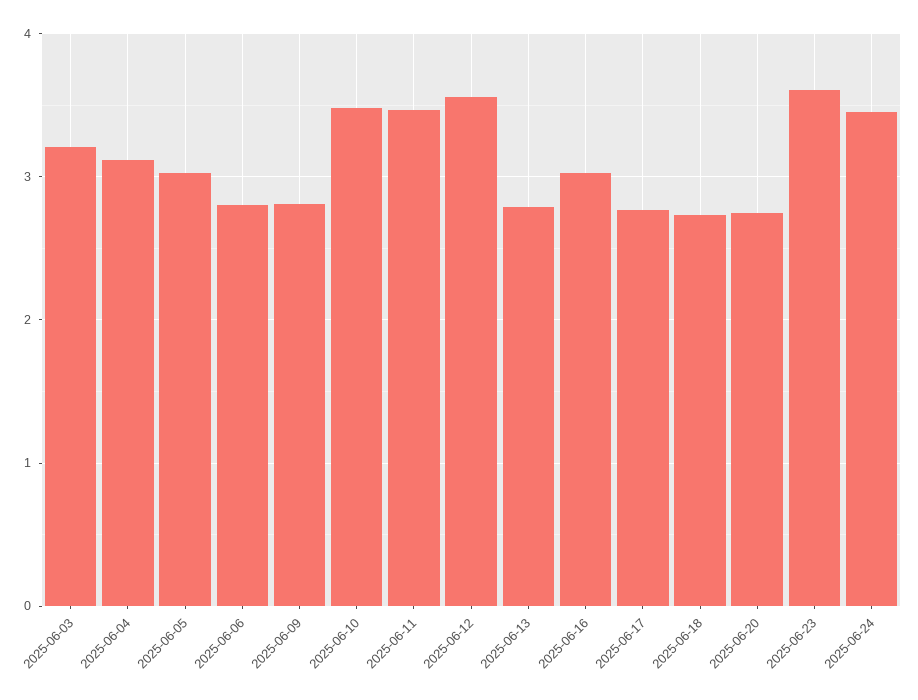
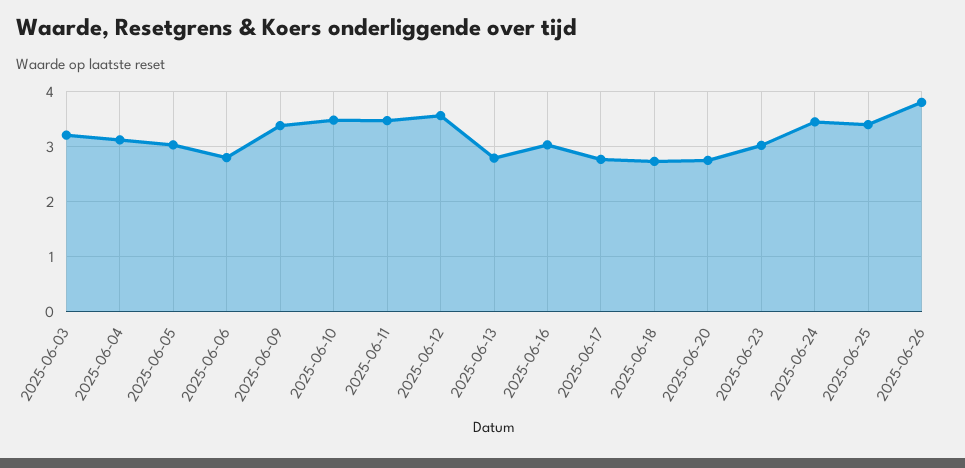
2025-06-09: 2.8 -> 3.4
2025-06-23: 3.6 -> 3
2025-06-25: none -> 3.4
2025-06-26: none -> 3.8

